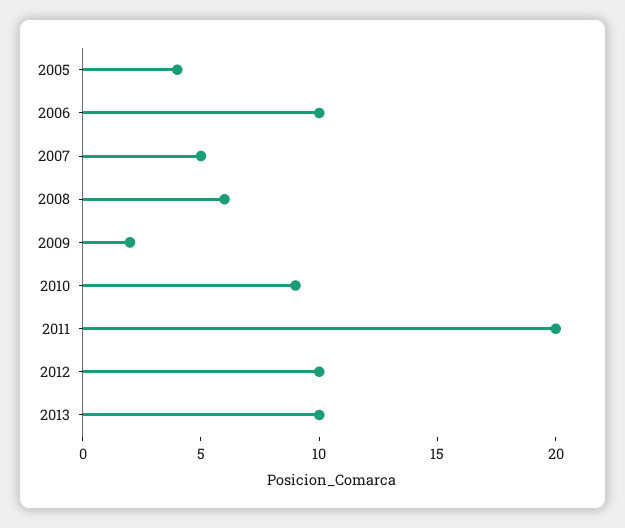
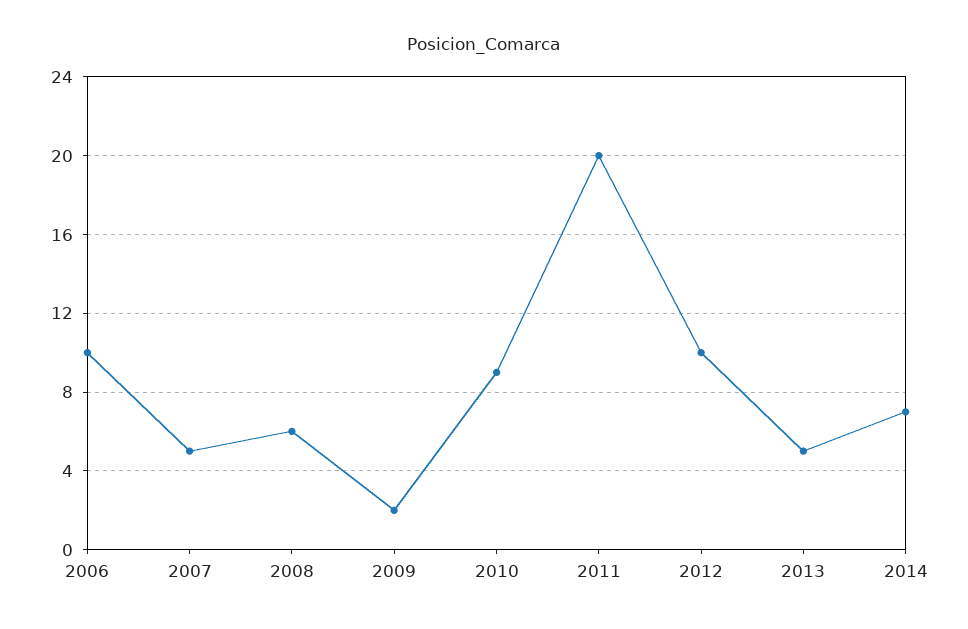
2005: 4 -> none
2013: 10 -> 5
2014: none -> 7

